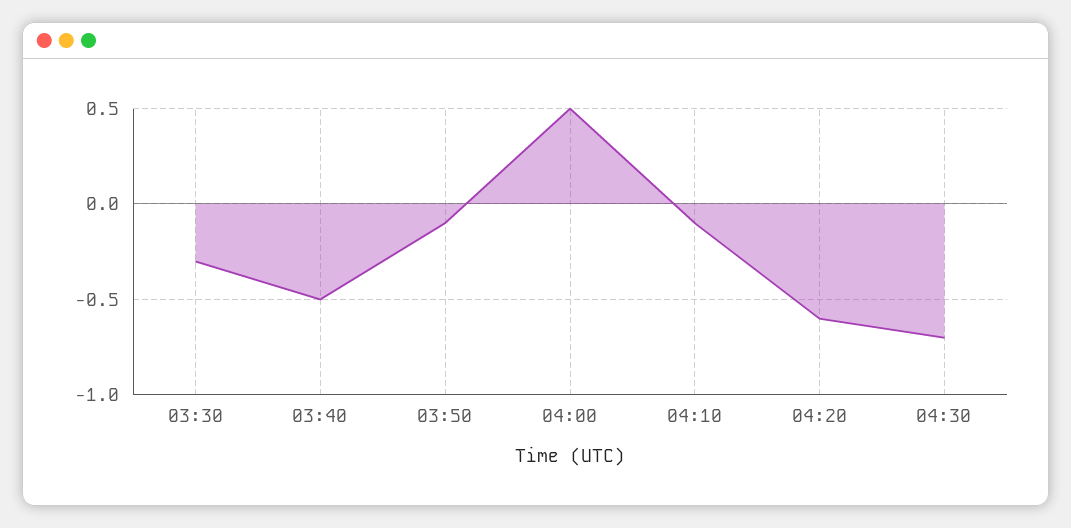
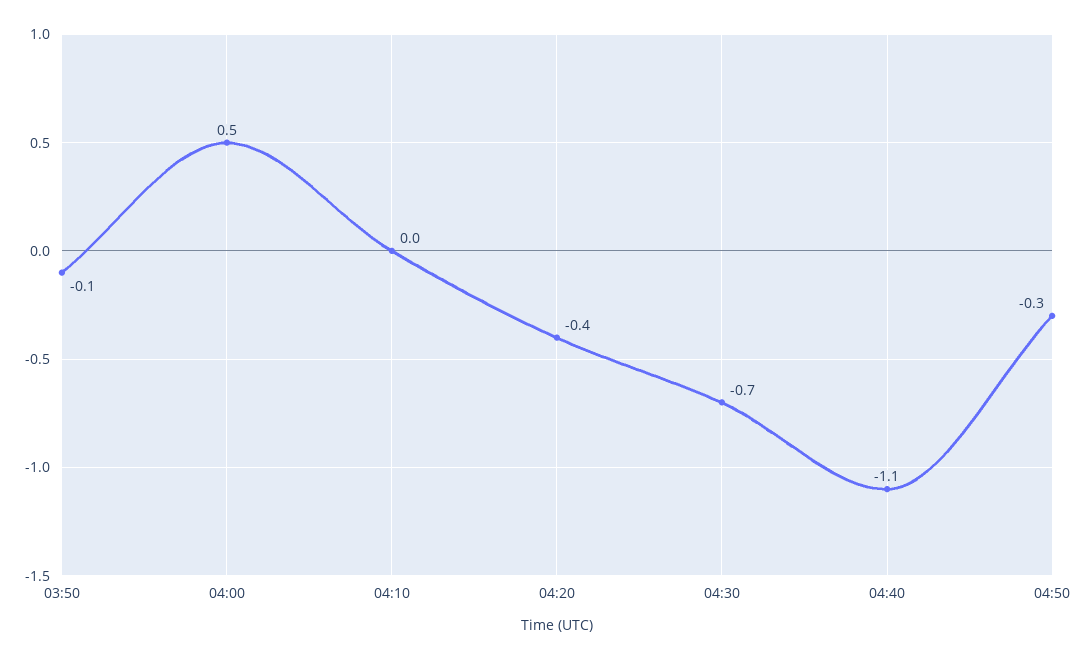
03:30: -0.3 -> none
03:40: -0.5 -> none
04:10: -0.1 -> 0
04:20: -0.6 -> -0.4
04:40: none -> -1.1
04:50: none -> -0.3

